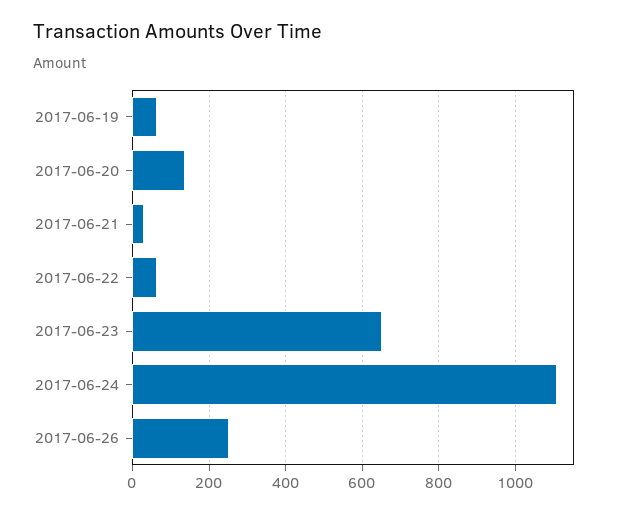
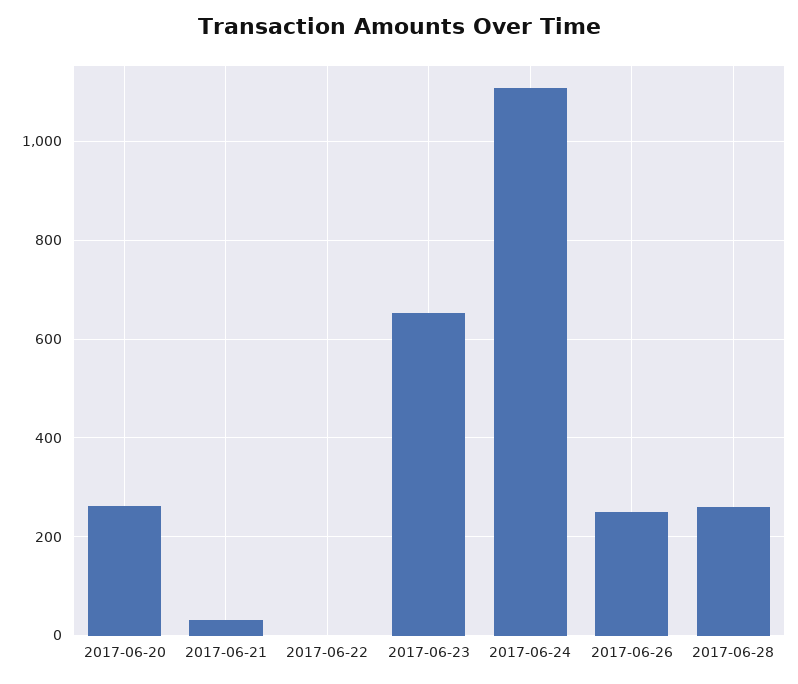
2017-06-19: 60 -> none
2017-06-20: 140 -> 260
2017-06-22: 60 -> 0
2017-06-28: none -> 260

